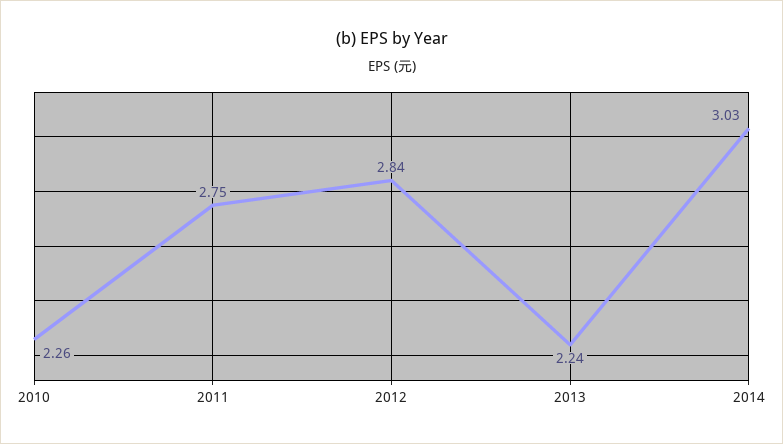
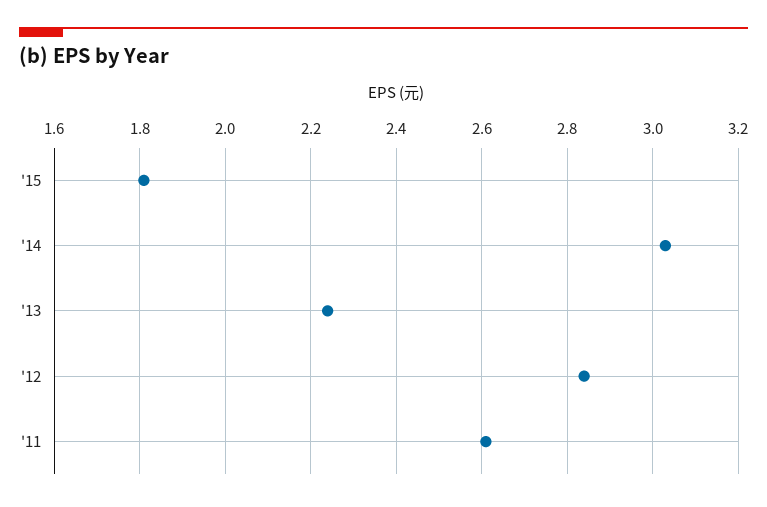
2010: 2.26 -> none
2011: 2.75 -> 2.6
'15: none -> 1.8

